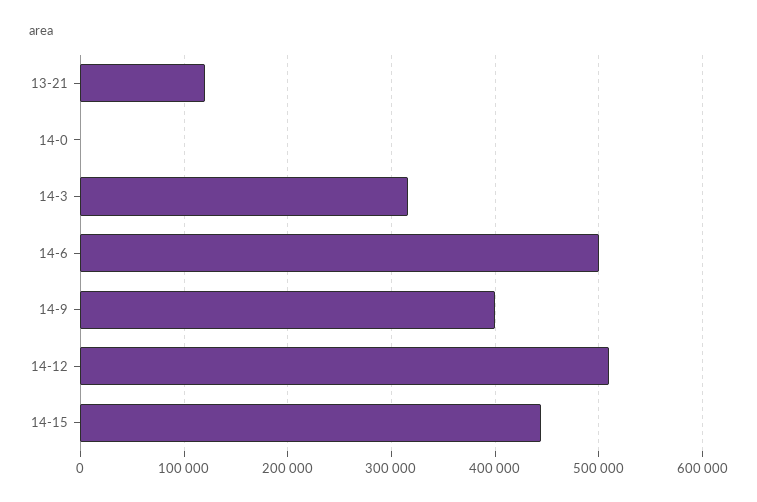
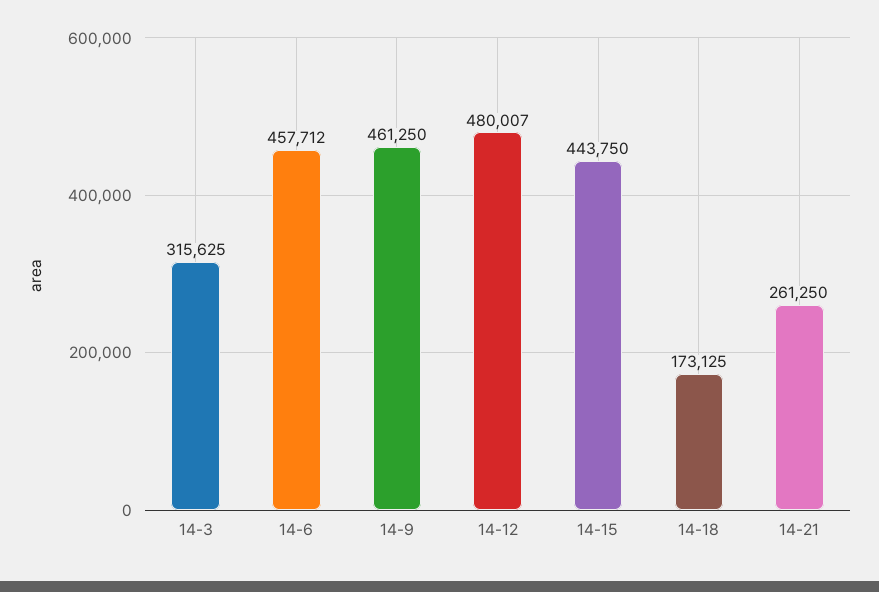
13-21: 120000 -> none
14-0: 0 -> none
14-6: 500000 -> 457712
14-9: 400000 -> 461250
14-12: 510000 -> 480007
14-18: none -> 173125
14-21: none -> 261250

